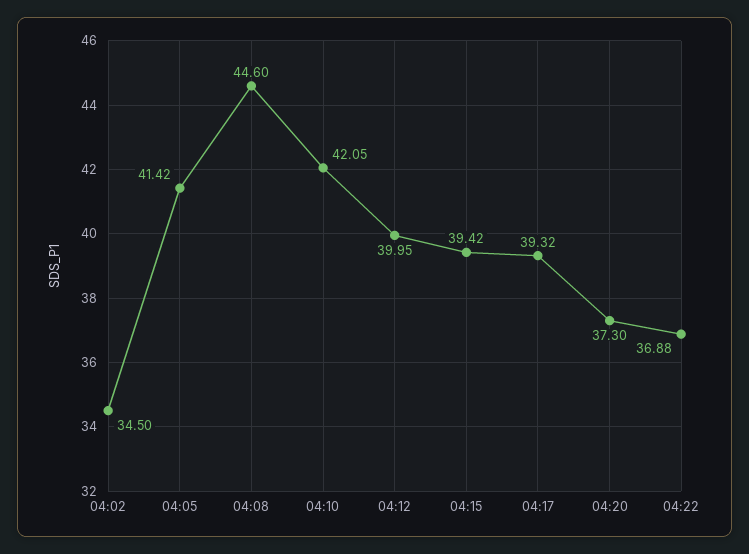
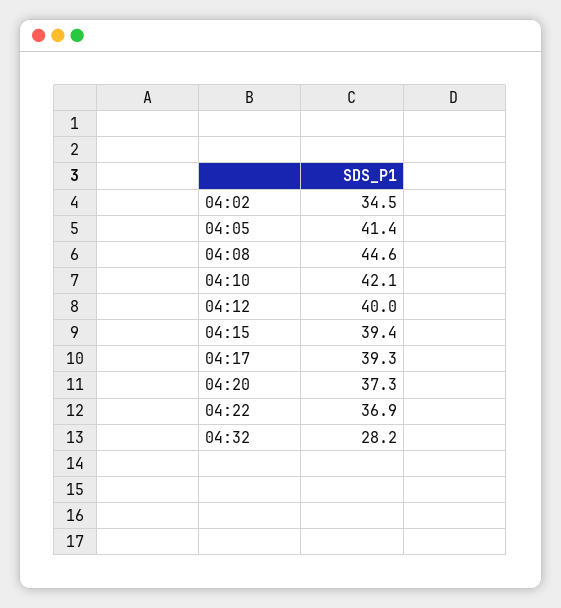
04:32: none -> 28.2

